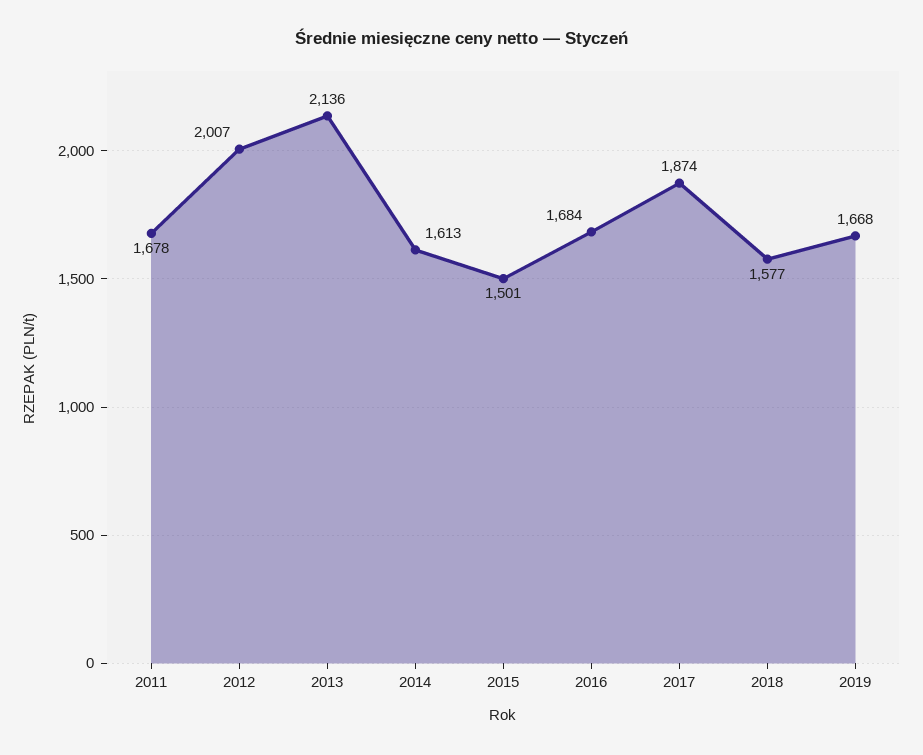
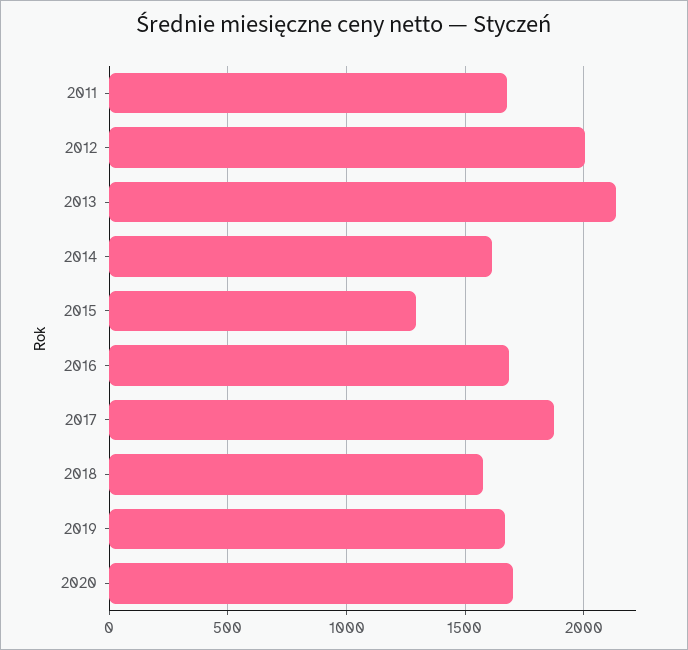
2015: 1501 -> 1300
2020: none -> 1700

